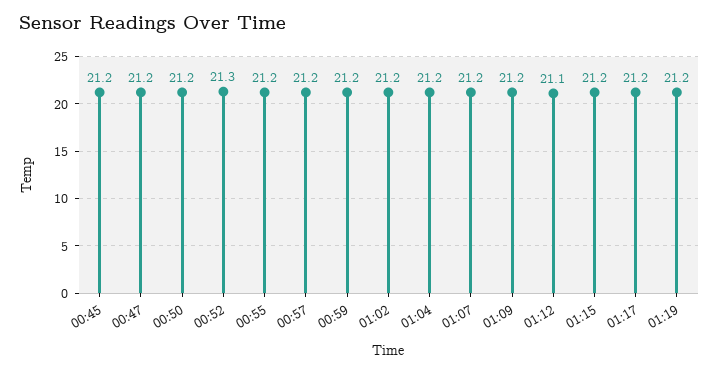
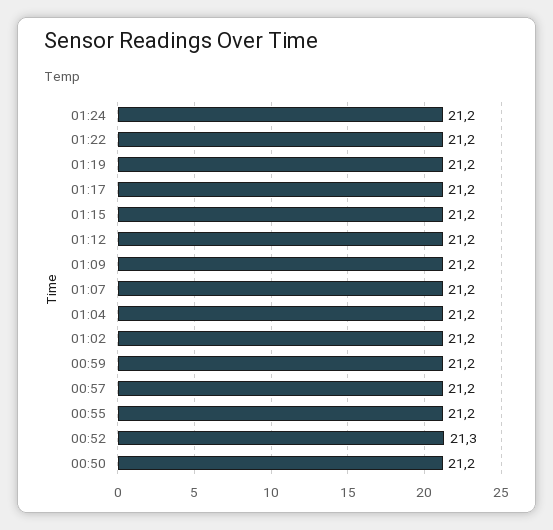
00:45: 21.2 -> none
00:47: 21.2 -> none
01:12: 21.1 -> 21.2
01:24: none -> 21.2
01:22: none -> 21.2

